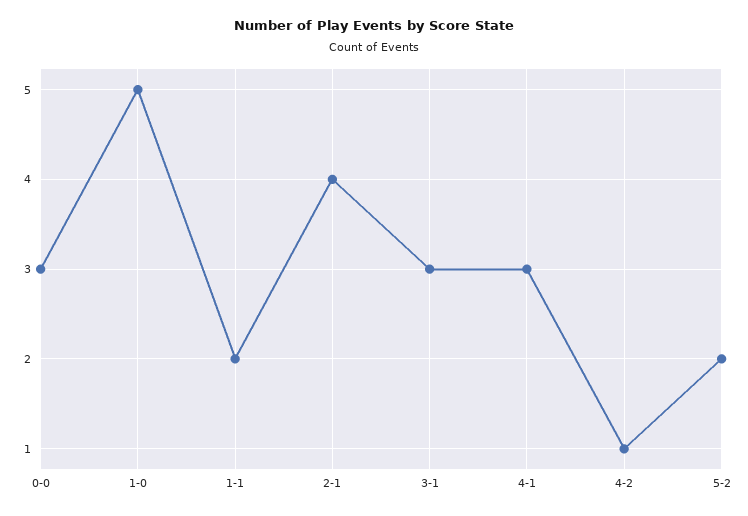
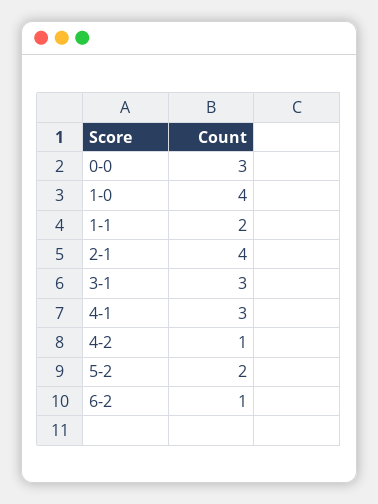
1-0: 5 -> 4
6-2: none -> 1

